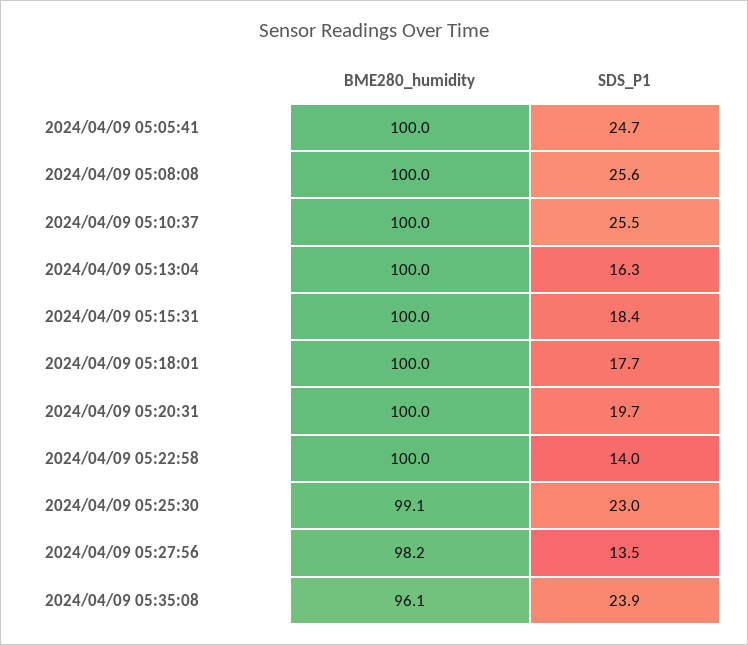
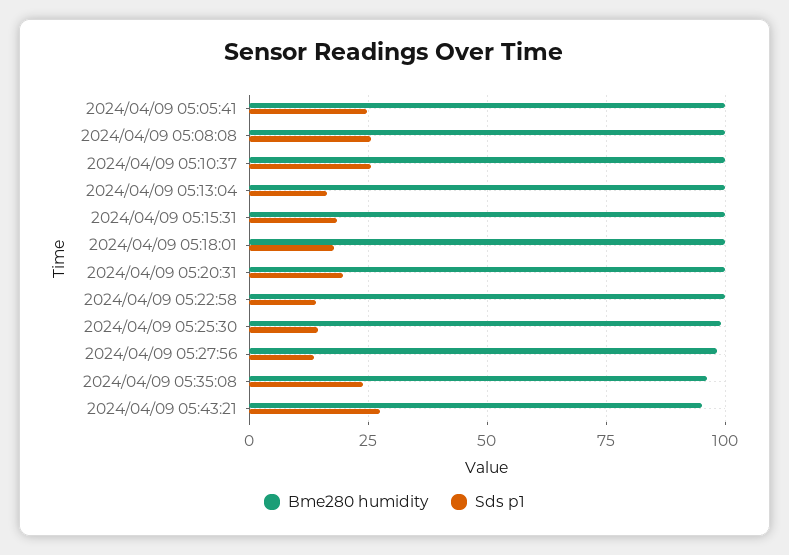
SDS_P1, 2024/04/09 05:25:30: 23 -> 15
BME280_humidity, 2024/04/09 05:43:21: none -> 95
SDS_P1, 2024/04/09 05:43:21: none -> 27.5

